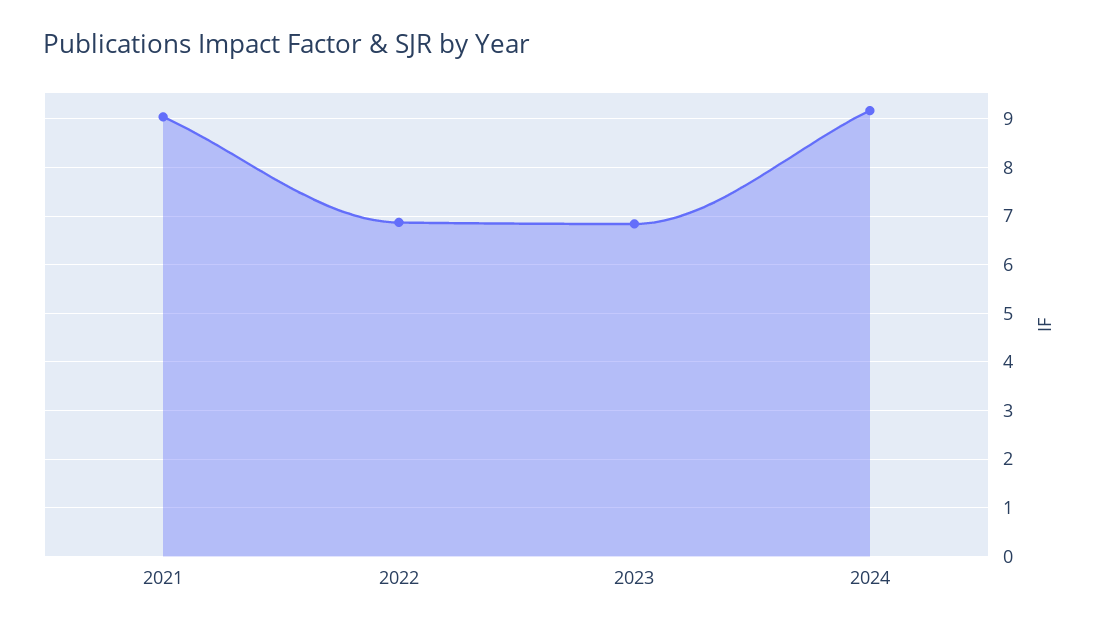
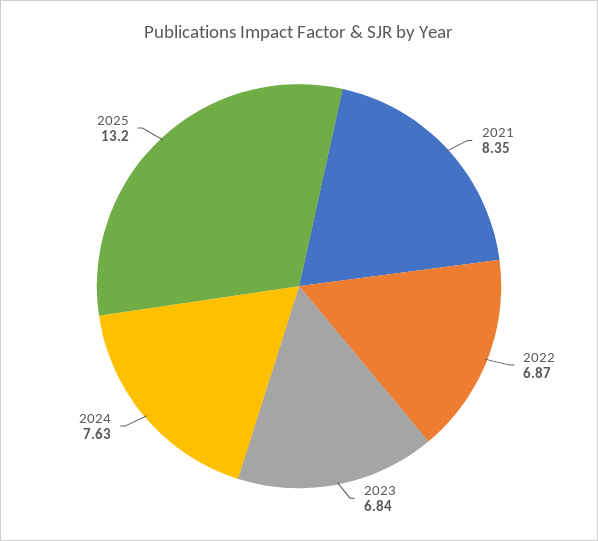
2021: 9 -> 8.35
2024: 9.2 -> 7.63
2025: none -> 13.2

